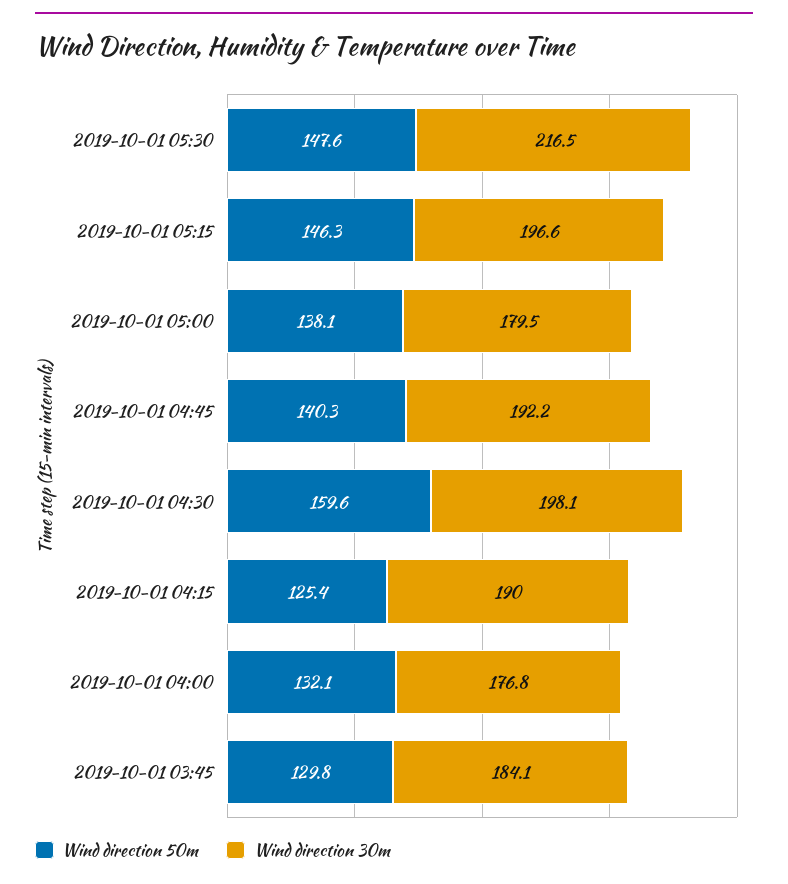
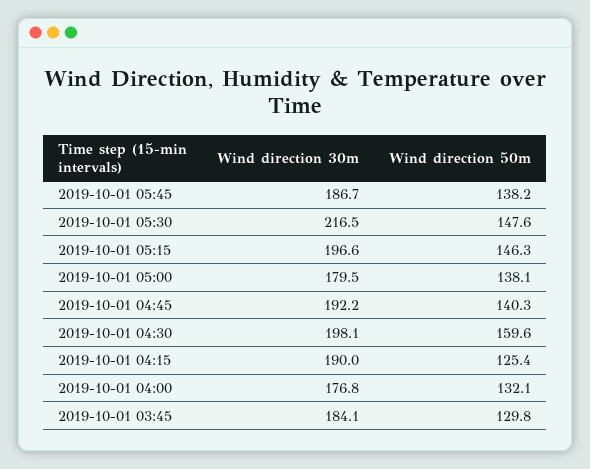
Wind direction 30m, 2019-10-01 05:45: none -> 186.7
Wind direction 50m, 2019-10-01 05:45: none -> 138.2

